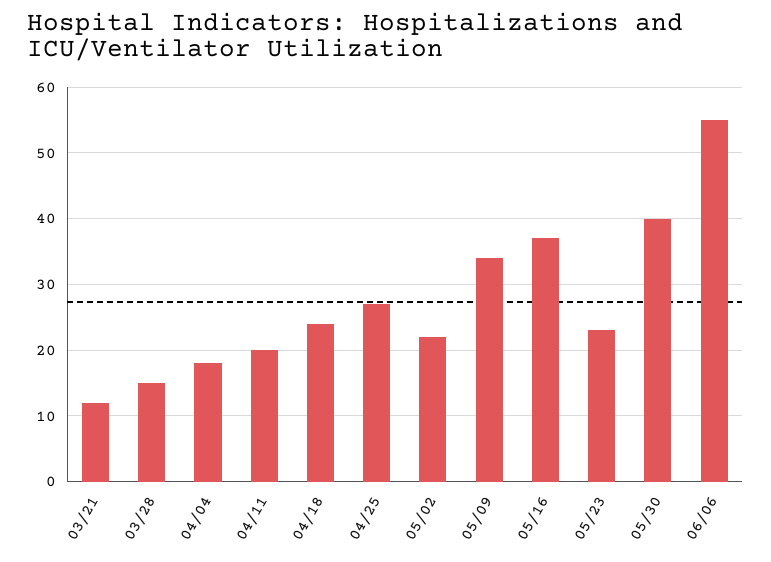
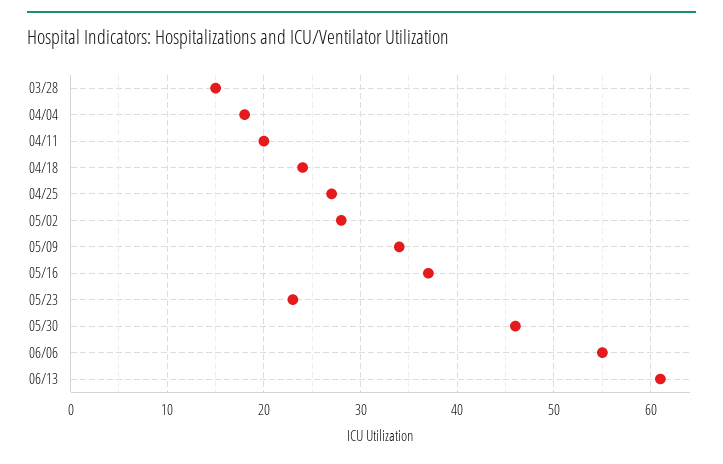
03/21: 12 -> none
05/02: 22 -> 28
05/30: 40 -> 46
06/13: none -> 61

